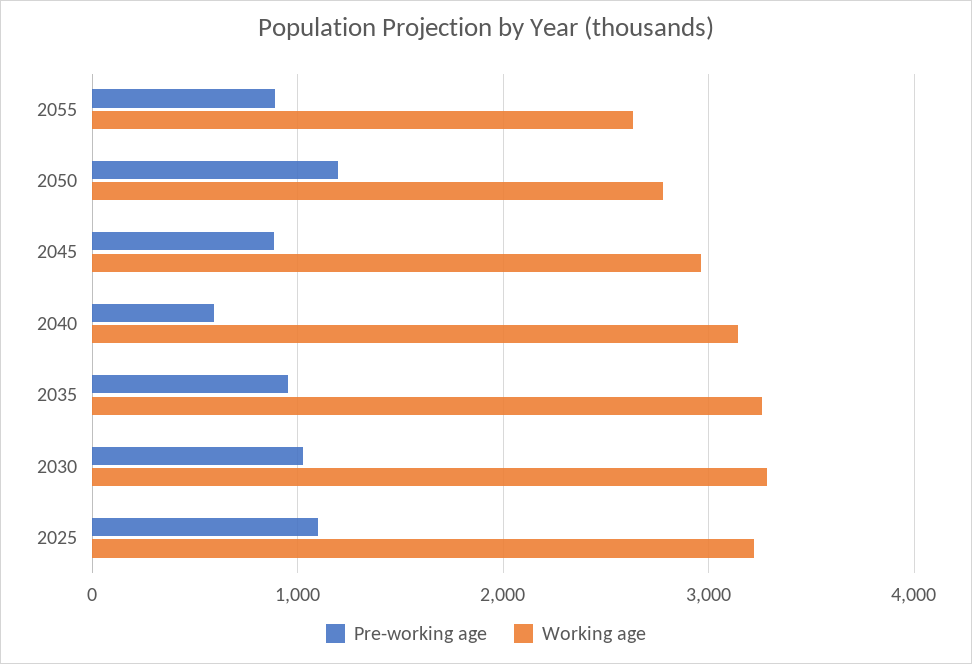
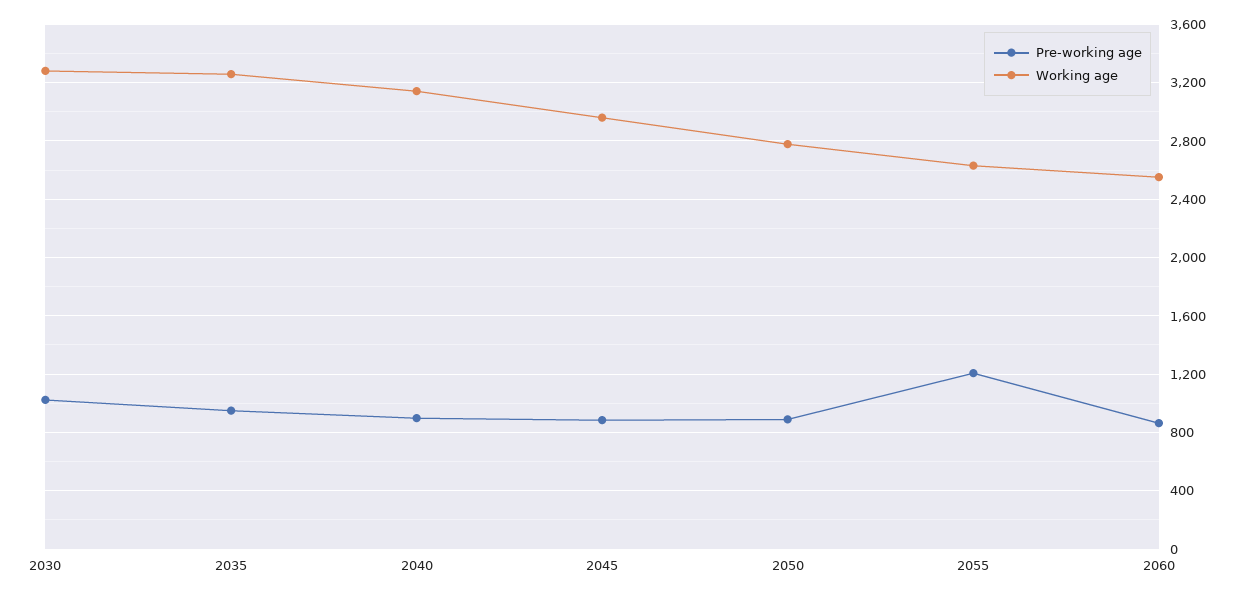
Pre-working age, 2055: 900 -> 1200
Pre-working age, 2050: 1200 -> 900
Pre-working age, 2040: 600 -> 900
Pre-working age, 2025: 1100 -> none
Working age, 2025: 3200 -> none
Pre-working age, 2060: none -> 850
Working age, 2060: none -> 2550

